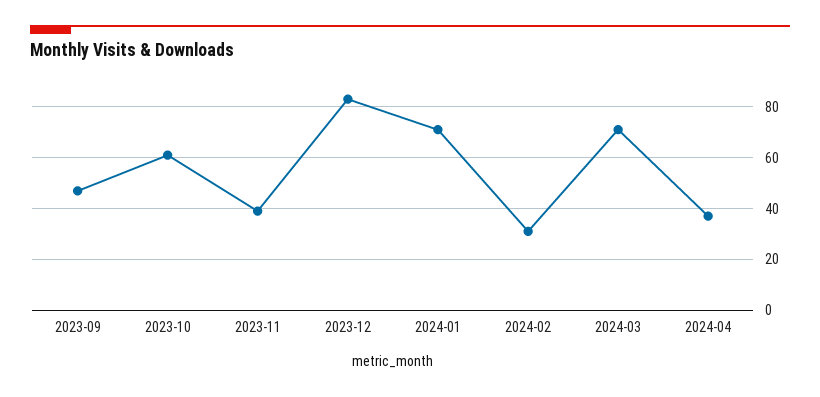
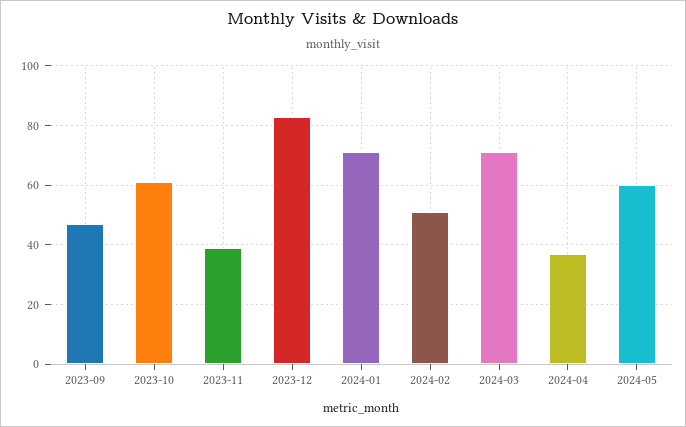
2024-02: 30 -> 50
2024-05: none -> 60

